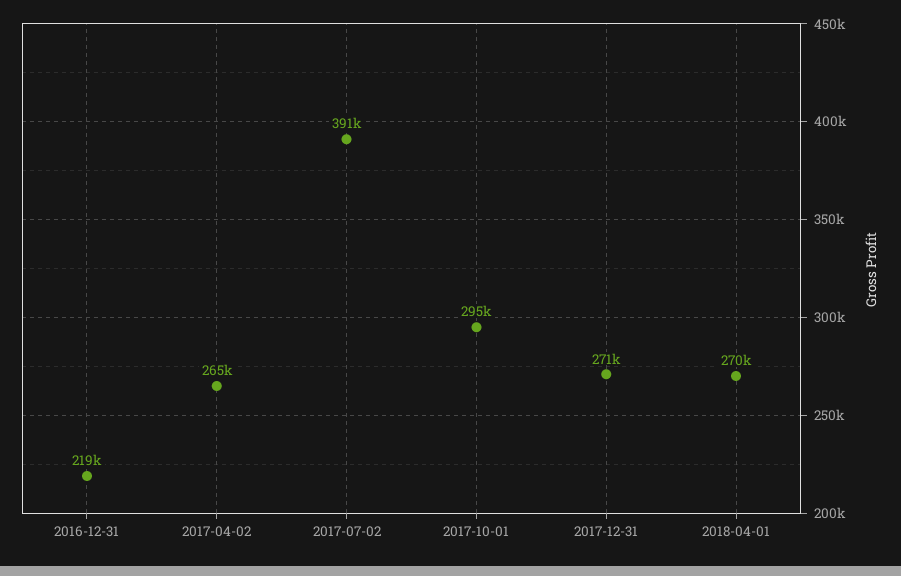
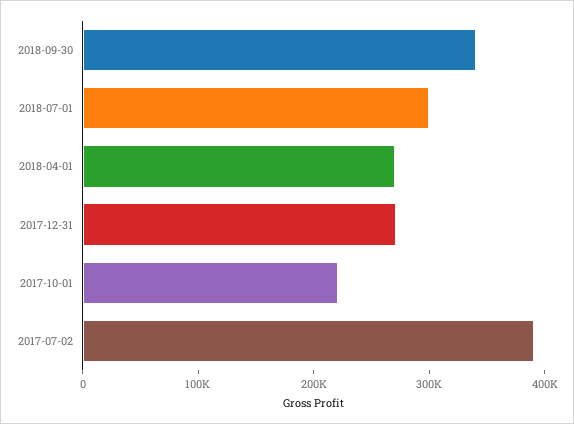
2016-12-31: 219000 -> none
2017-04-02: 265000 -> none
2017-10-01: 295000 -> 220000
2018-09-30: none -> 340000
2018-07-01: none -> 300000

